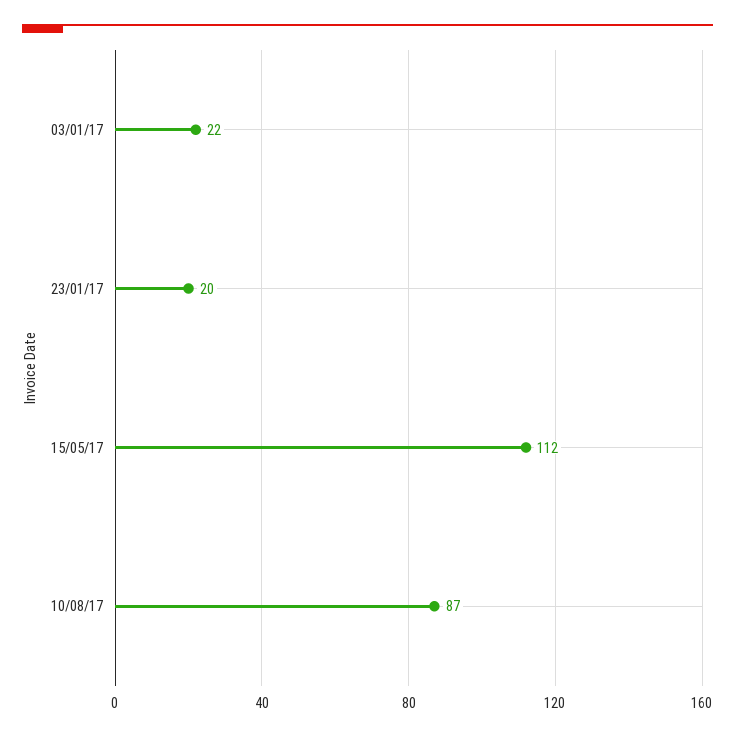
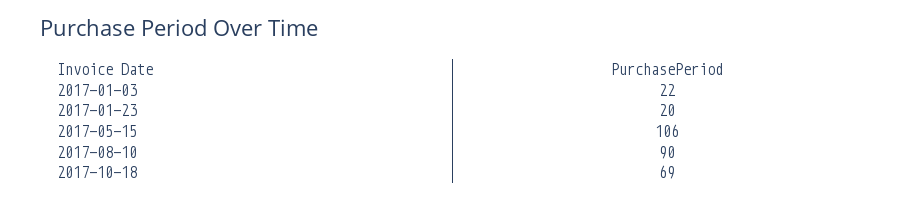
15/05/17: 112 -> 106
10/08/17: 87 -> 90
2017-10-18: none -> 69

